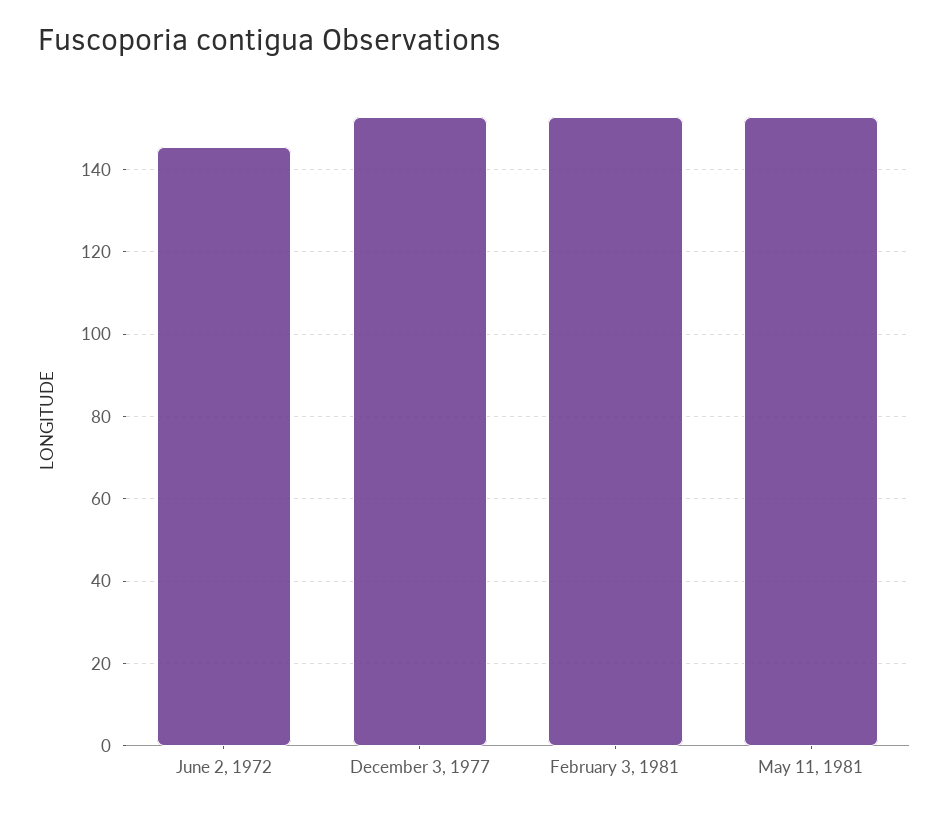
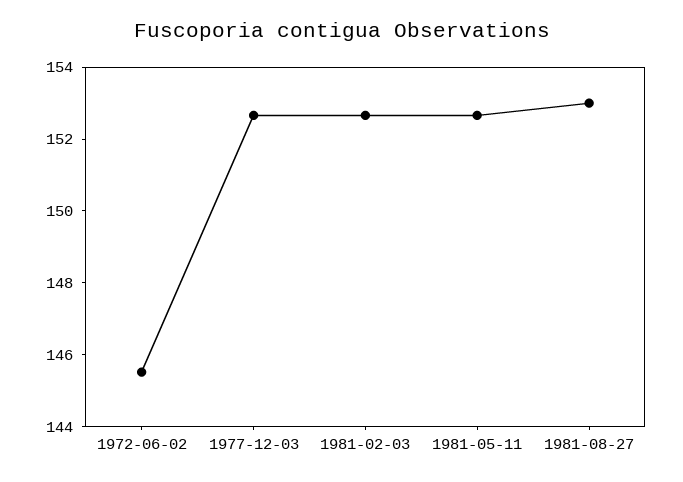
1981-08-27: none -> 153

